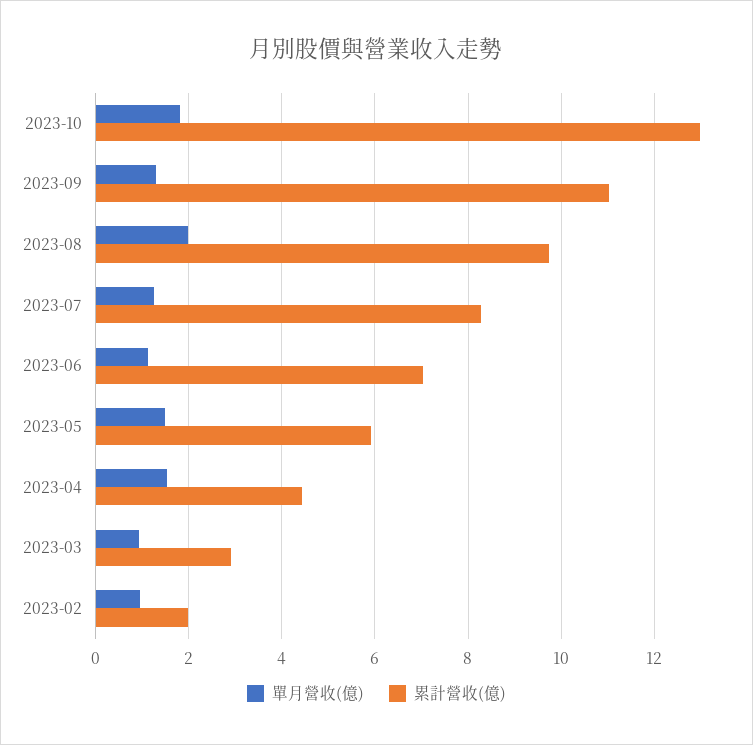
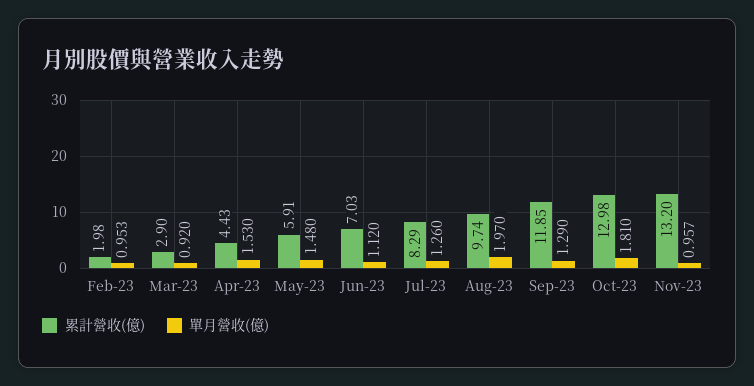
累計營收(億), 2023-09: 11 -> 11.85
累計營收(億), Nov-23: none -> 13.2
單月營收(億), Nov-23: none -> 0.957

